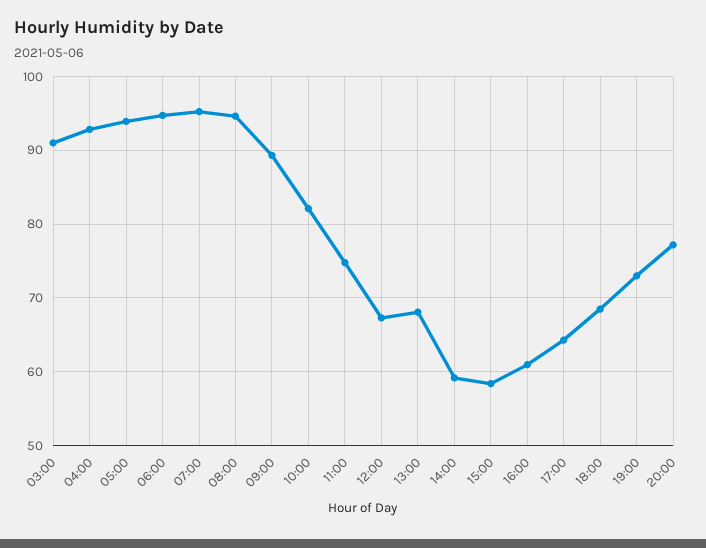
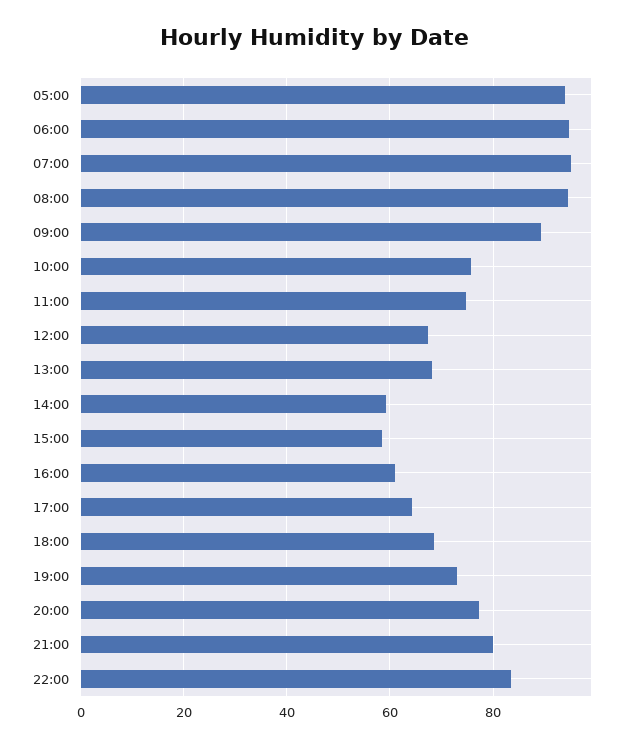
03:00: 91 -> none
04:00: 93 -> none
10:00: 82 -> 76
21:00: none -> 80
22:00: none -> 84

